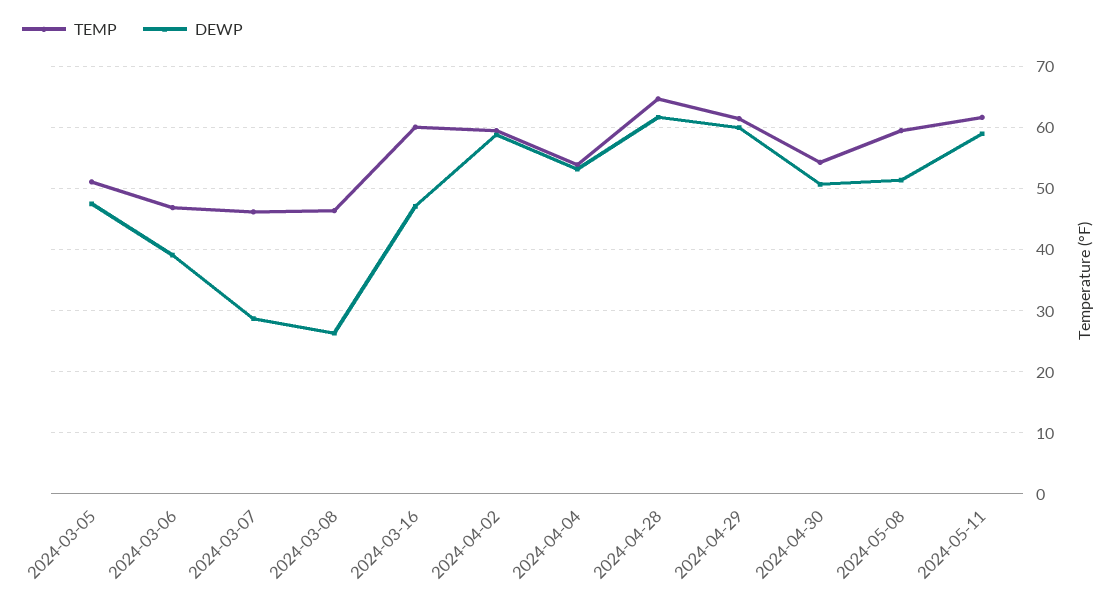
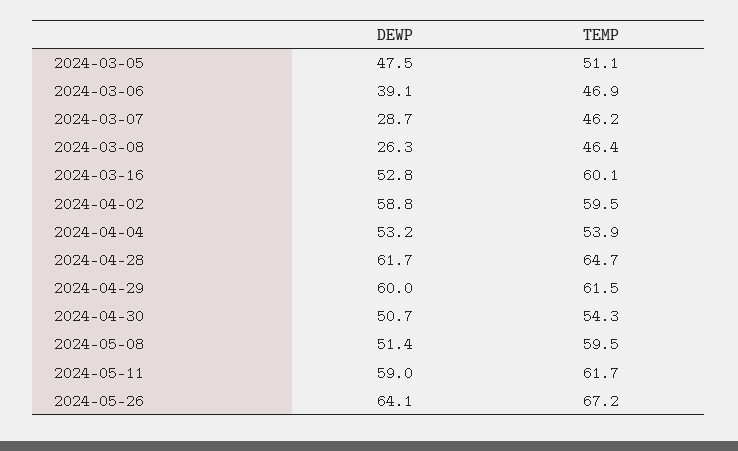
DEWP, 2024-03-16: 47 -> 52.8
DEWP, 2024-05-26: none -> 64.1
TEMP, 2024-05-26: none -> 67.2

